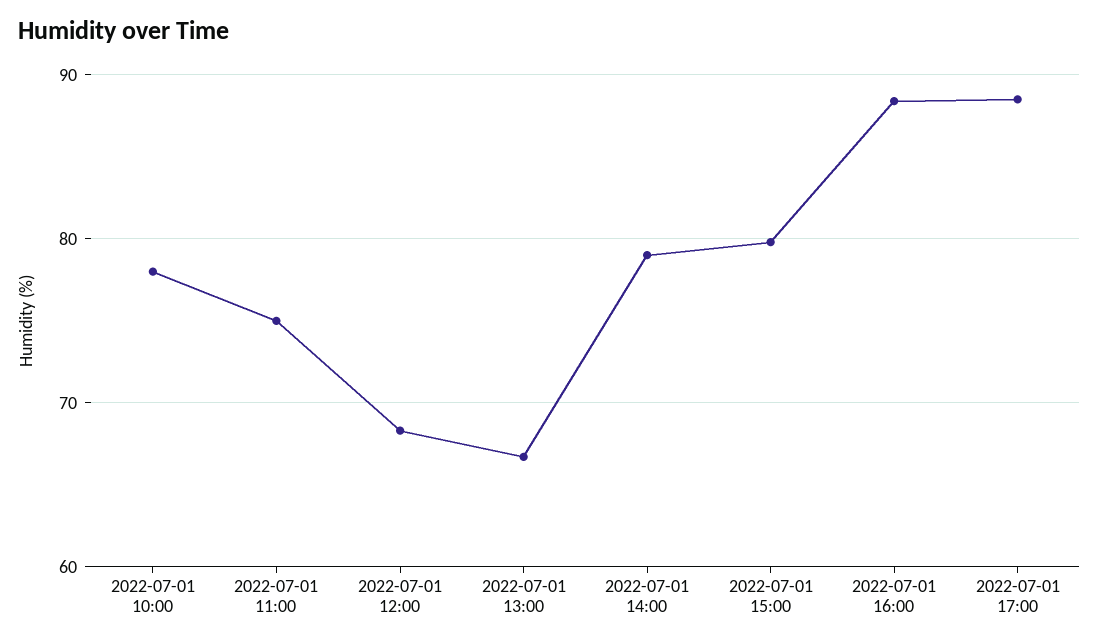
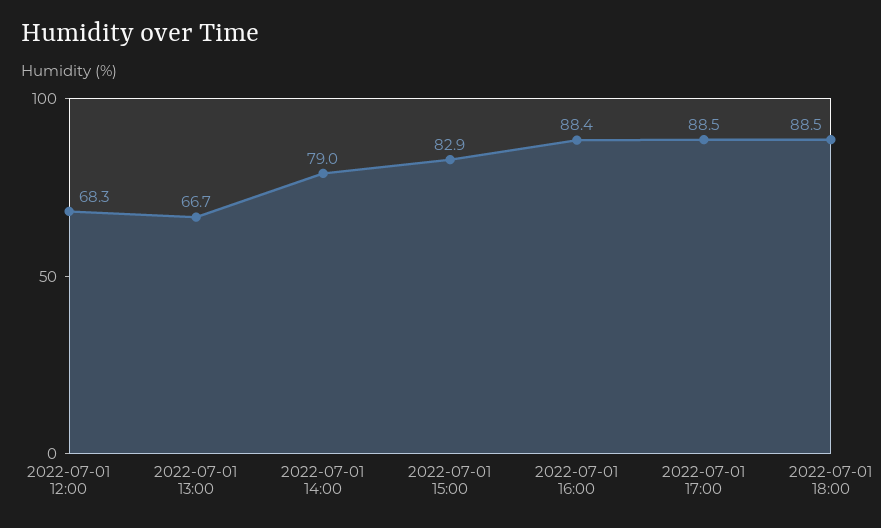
2022-07-01 10:00: 78 -> none
2022-07-01 11:00: 75 -> none
2022-07-01 15:00: 80 -> 82.9
2022-07-01 18:00: none -> 88.5

